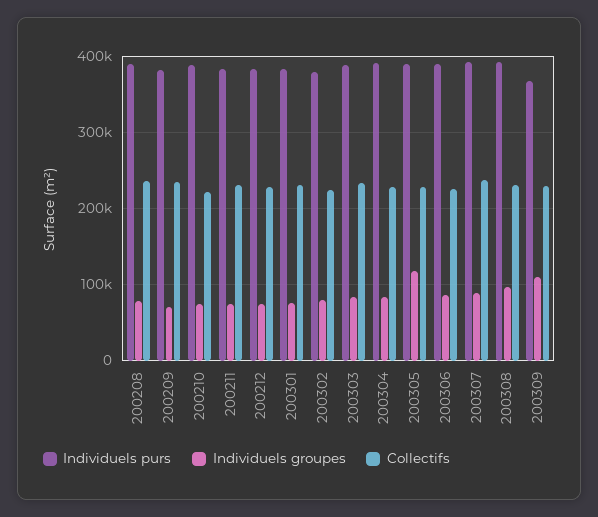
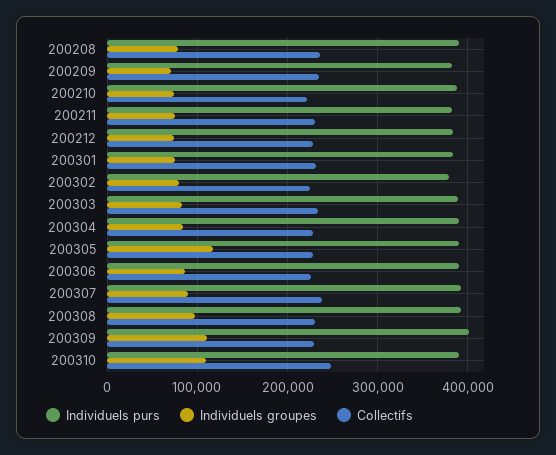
Individuels purs, 200309: 370000 -> 400000
Individuels purs, 200310: none -> 390000
Individuels groupes, 200310: none -> 110000
Collectifs, 200310: none -> 250000

